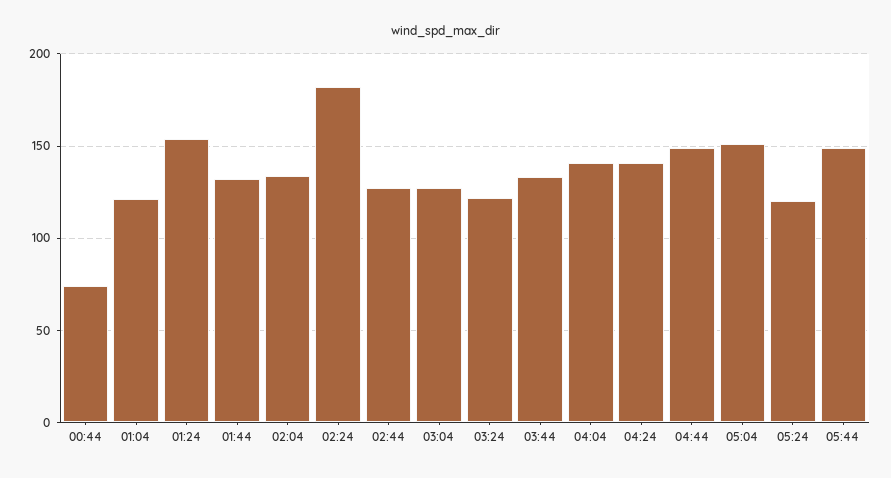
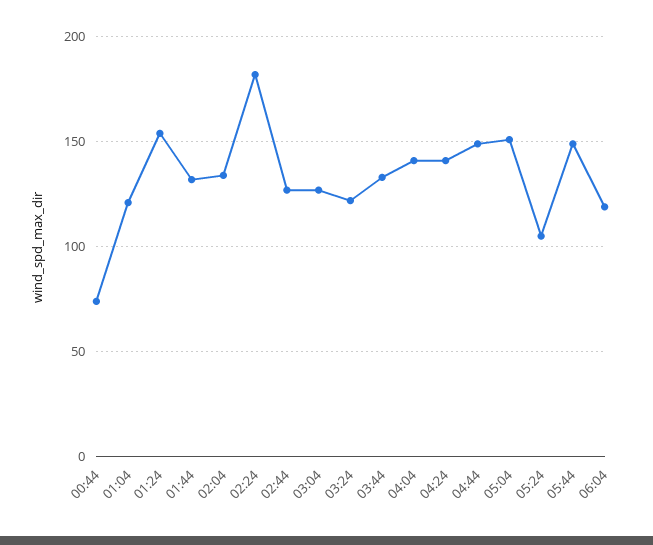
05:24: 120 -> 105
06:04: none -> 120

